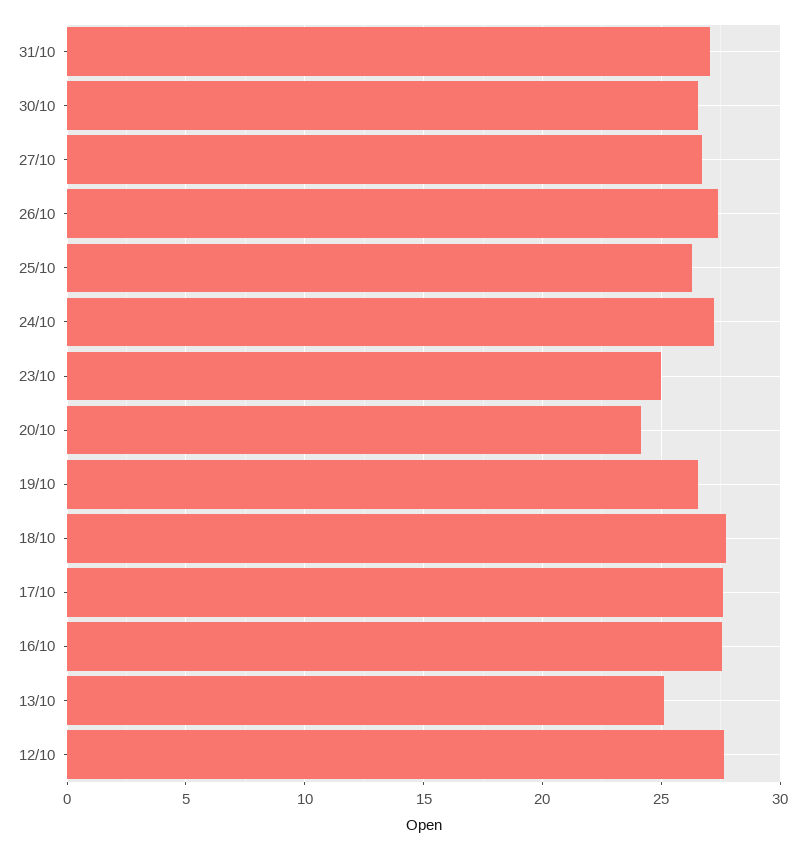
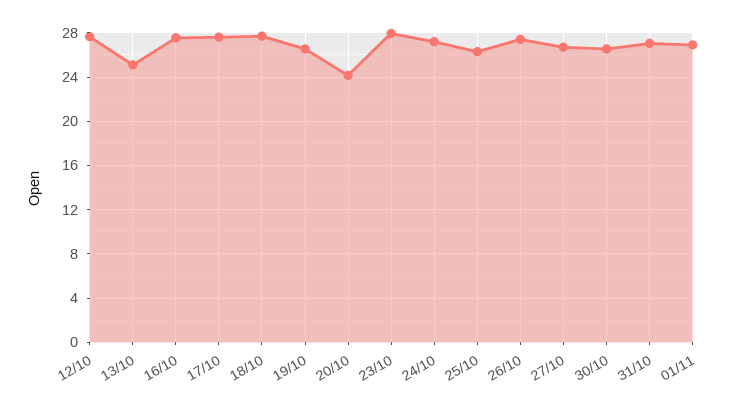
23/10: 25 -> 28
01/11: none -> 27

